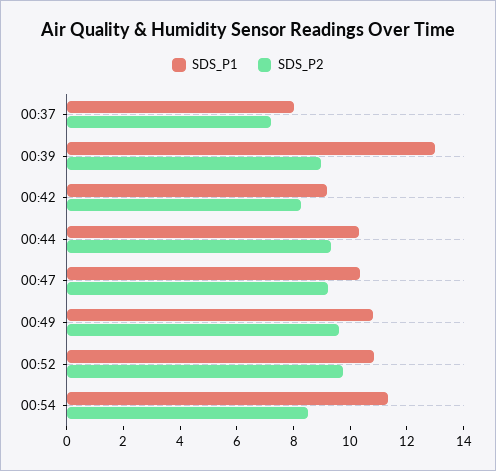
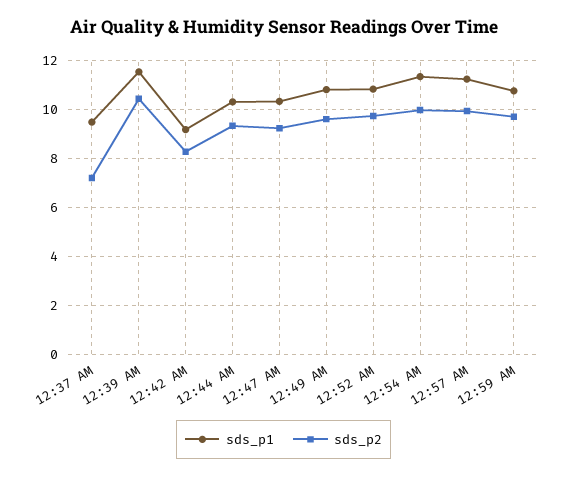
SDS_P1, 00:37: 8 -> 9.5
SDS_P1, 00:39: 13 -> 11.5
SDS_P2, 00:39: 9 -> 10.5
SDS_P2, 00:54: 8.5 -> 10
SDS_P1, 12:57 AM: none -> 11.25
SDS_P2, 12:57 AM: none -> 10
SDS_P1, 12:59 AM: none -> 10.75
SDS_P2, 12:59 AM: none -> 9.75

